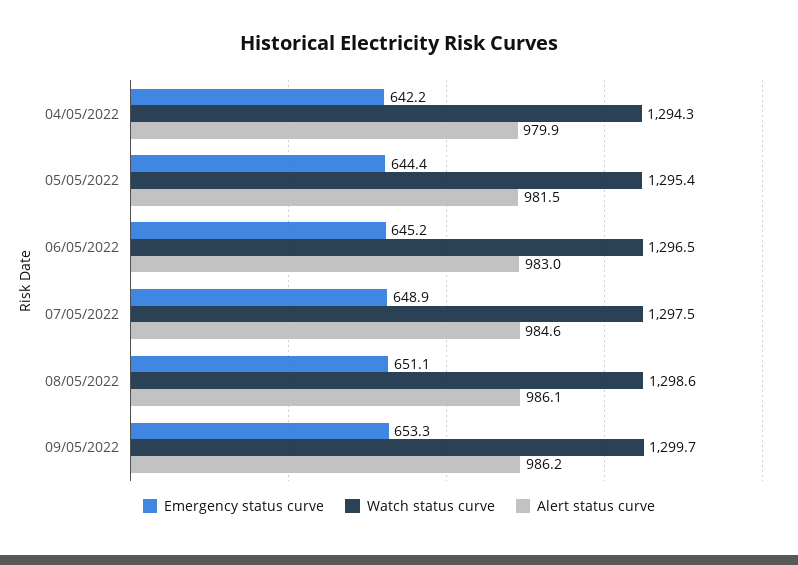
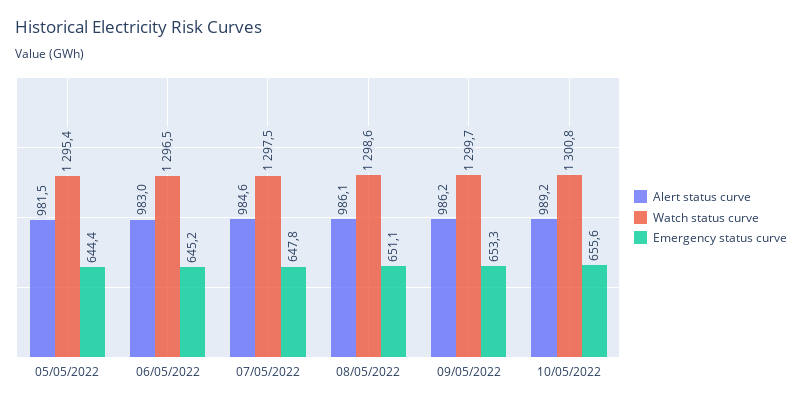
Emergency status curve, 04/05/2022: 642.2 -> none
Watch status curve, 04/05/2022: 1294.3 -> none
Alert status curve, 04/05/2022: 979.9 -> none
Emergency status curve, 07/05/2022: 648.9 -> 647.8
Alert status curve, 10/05/2022: none -> 989.2
Watch status curve, 10/05/2022: none -> 1300.8
Emergency status curve, 10/05/2022: none -> 655.6

